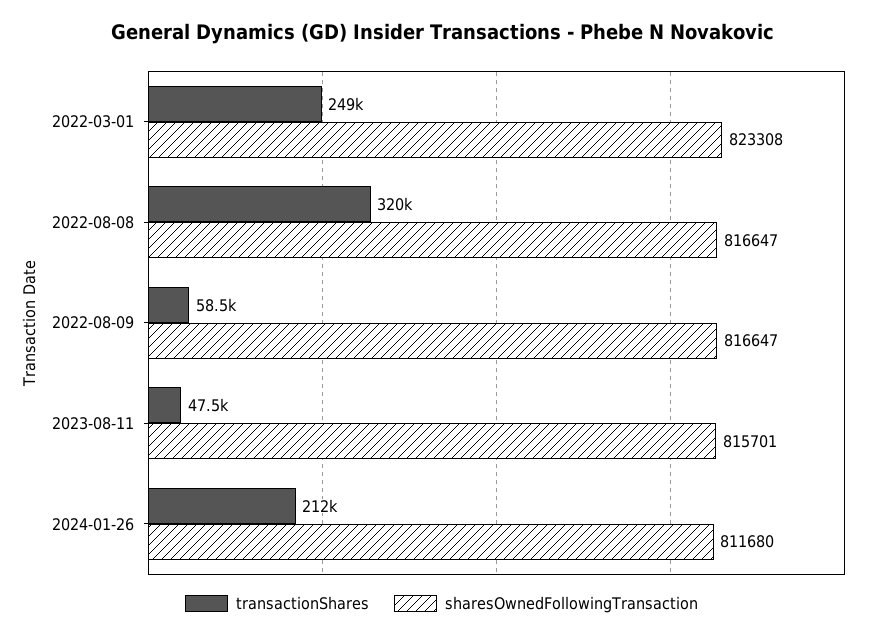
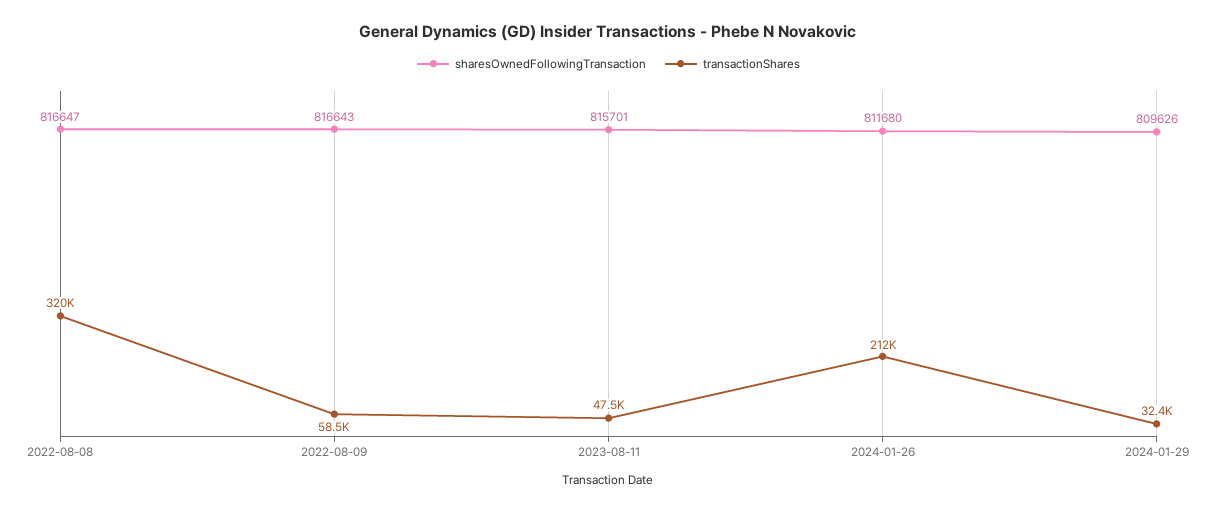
transactionShares, 2022-03-01: 249000 -> none
sharesOwnedFollowingTransaction, 2022-03-01: 823308 -> none
sharesOwnedFollowingTransaction, 2022-08-09: 816647 -> 816643
sharesOwnedFollowingTransaction, 2024-01-29: none -> 809626
transactionShares, 2024-01-29: none -> 32400

